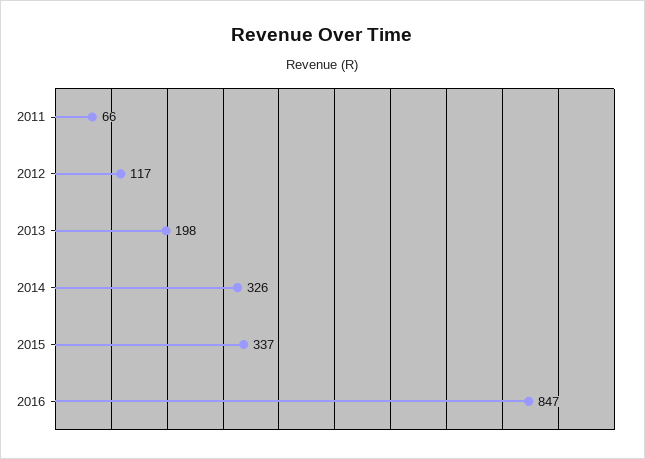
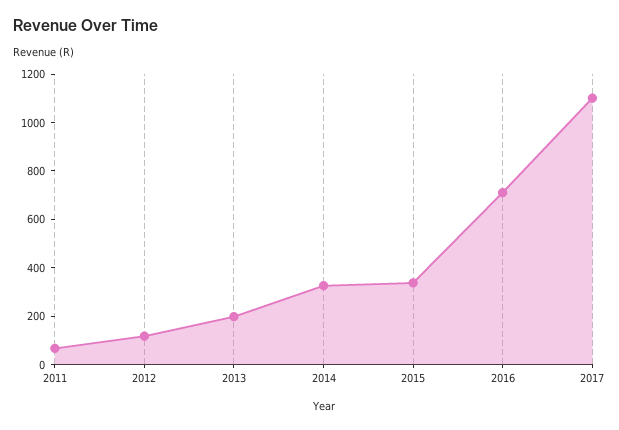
2016: 847 -> 700
2017: none -> 1100

